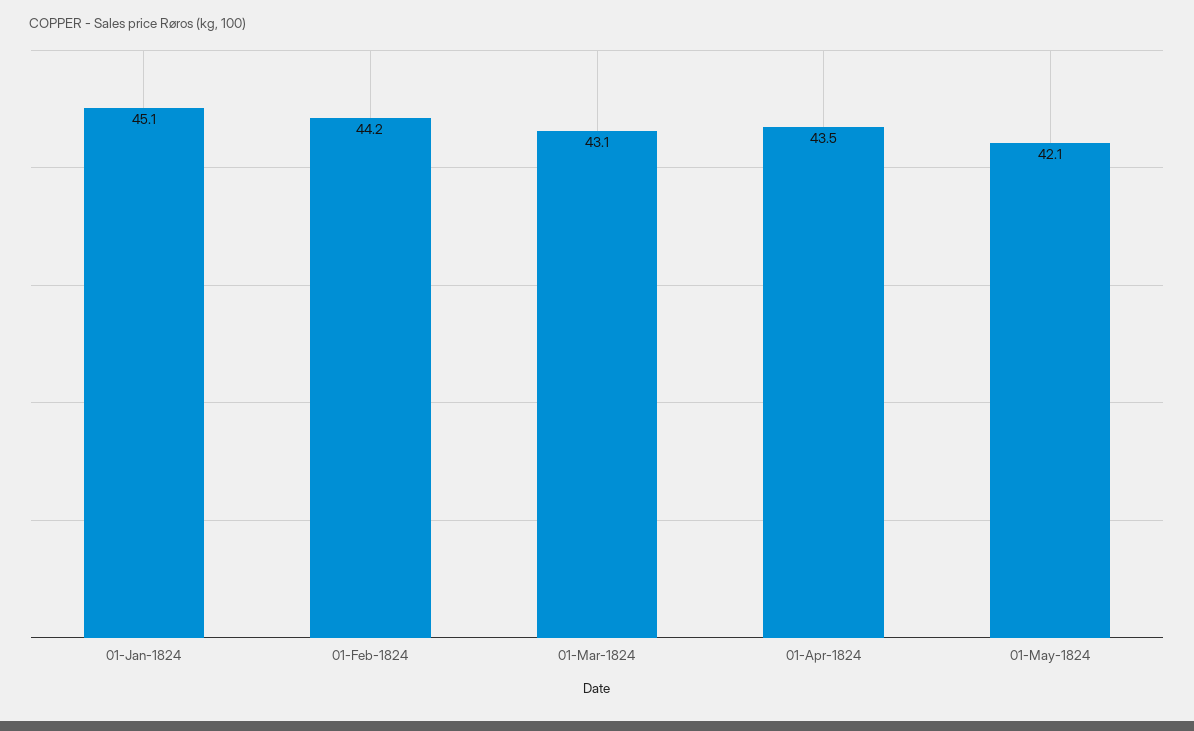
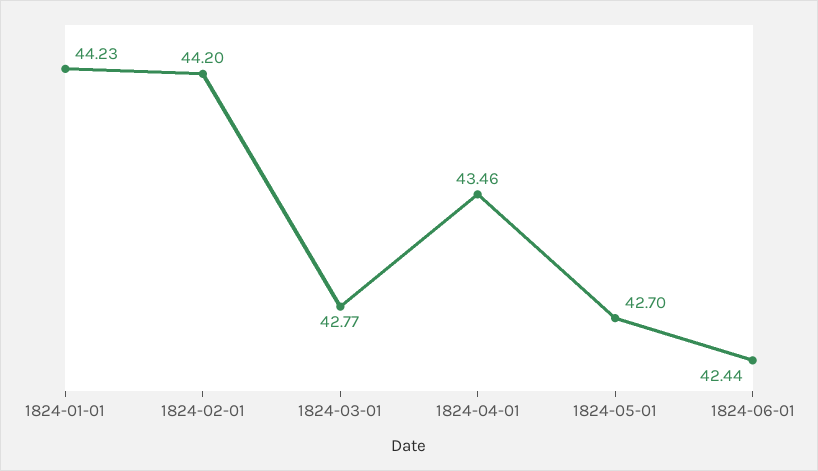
01-Jan-1824: 45.1 -> 44.23
01-Mar-1824: 43.1 -> 42.77
01-May-1824: 42.1 -> 42.7
1824-06-01: none -> 42.44

